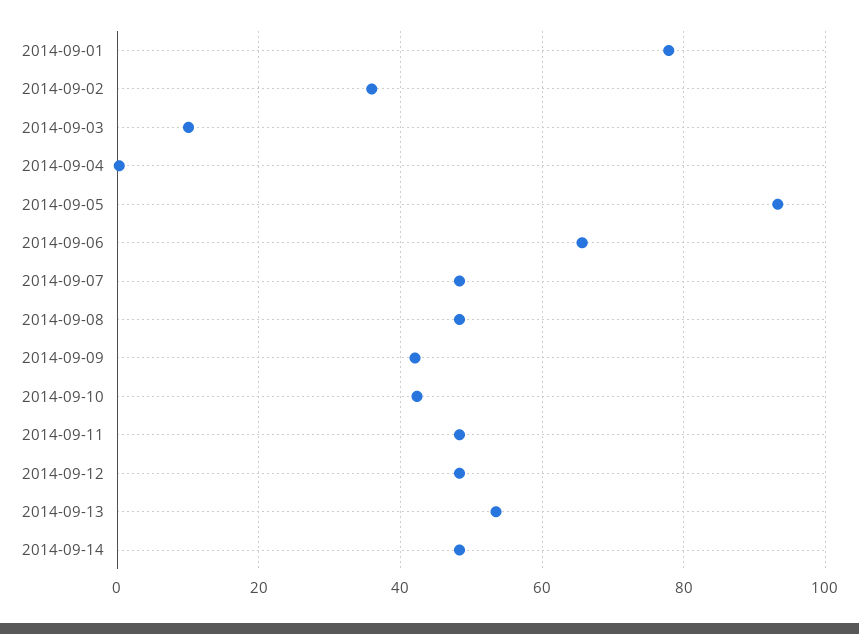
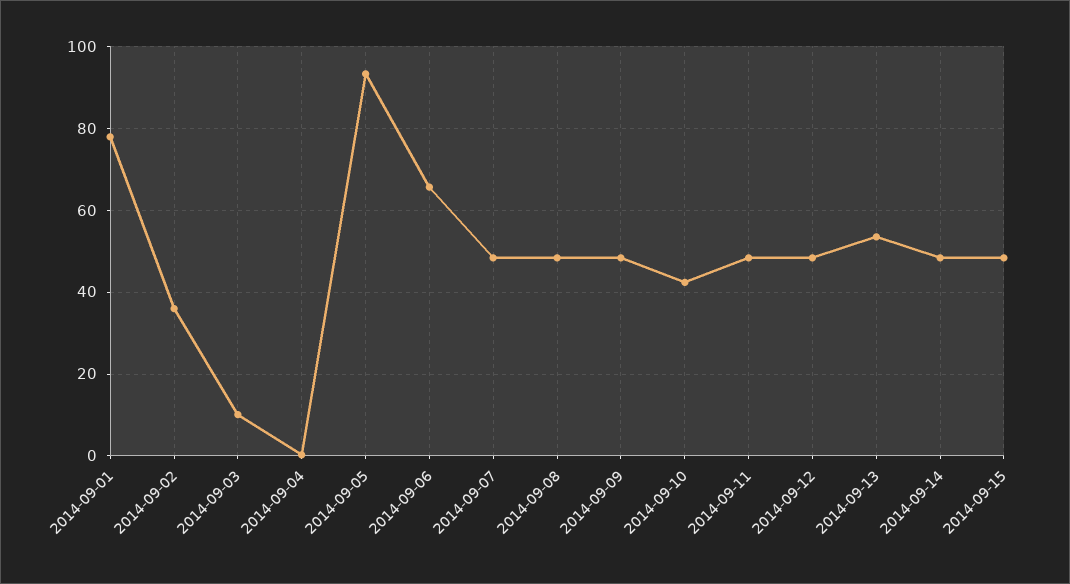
2014-09-09: 42 -> 48
2014-09-15: none -> 48

